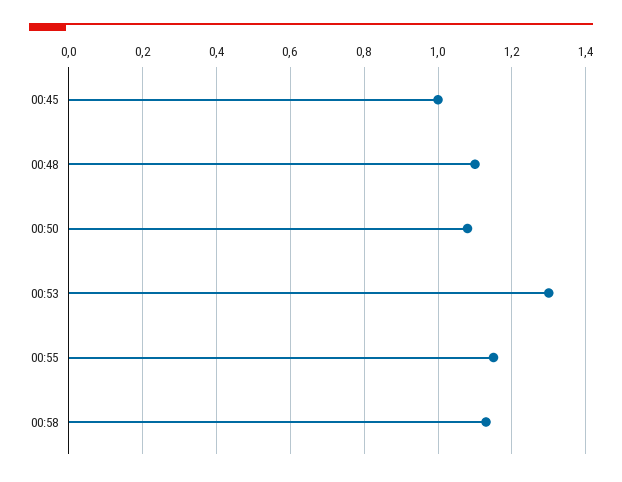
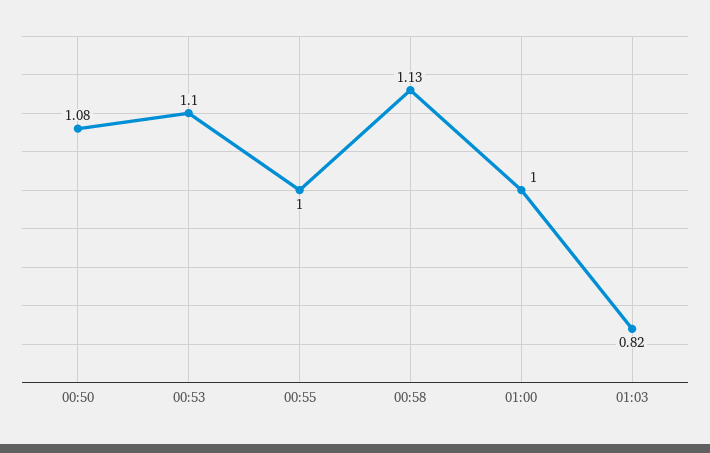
00:45: 1 -> none
00:48: 1.1 -> none
00:53: 1.3 -> 1.1
00:55: 1.15 -> 1
01:00: none -> 1
01:03: none -> 0.82

